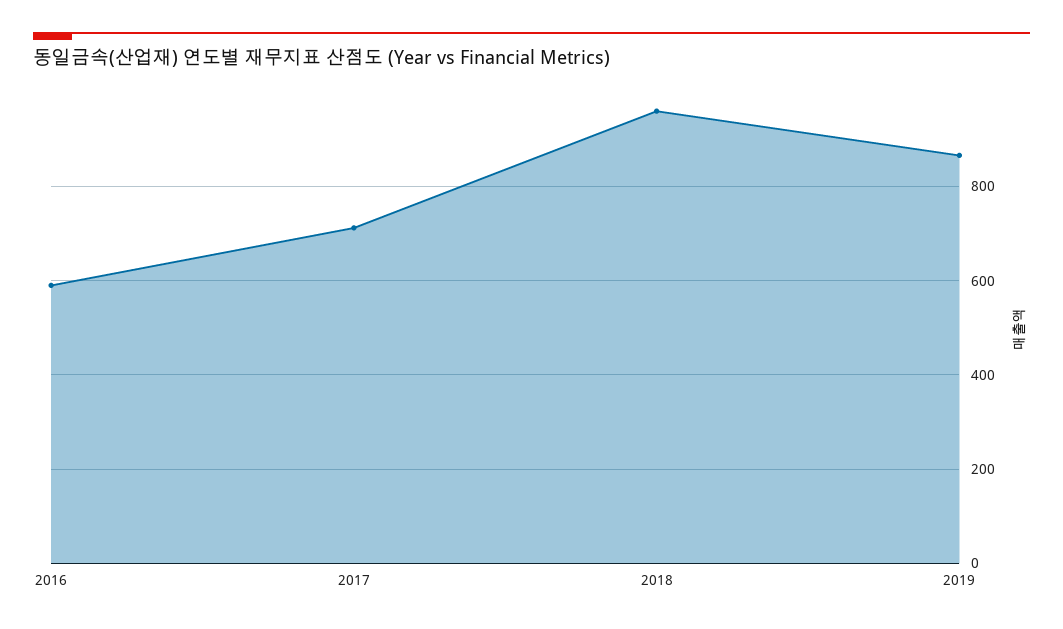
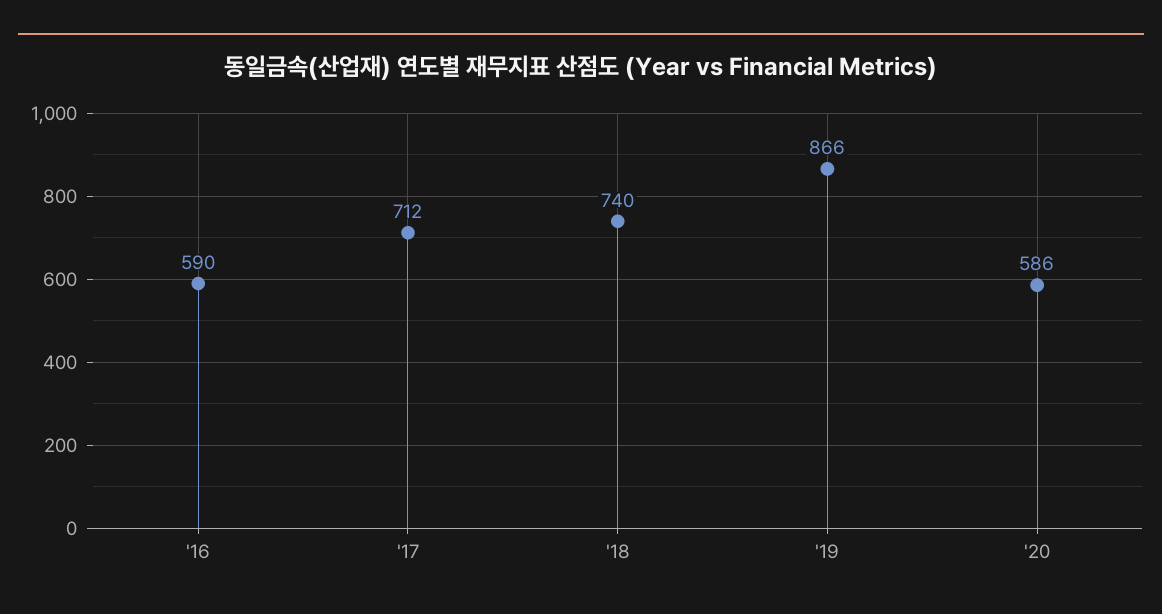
2018: 960 -> 740
'20: none -> 586

